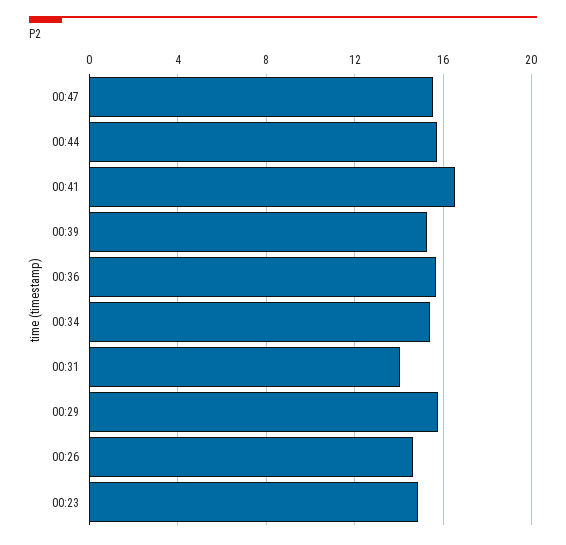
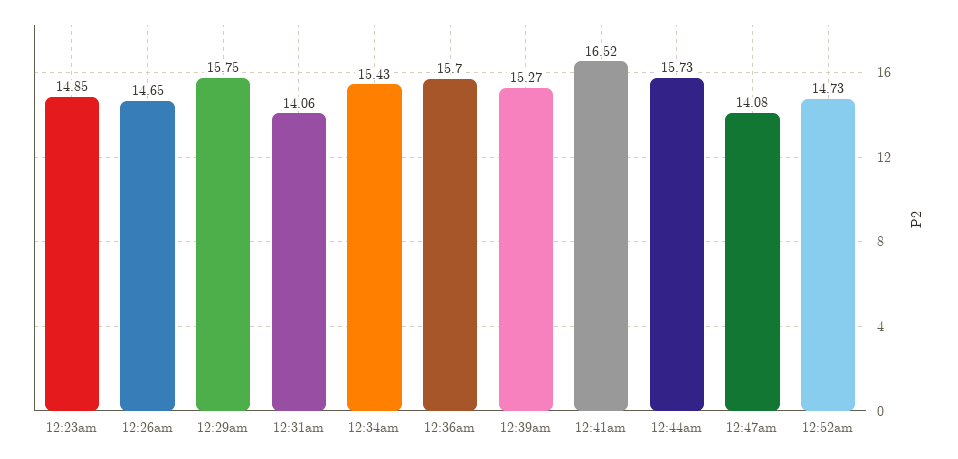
00:47: 15.5 -> 14.08
12:52am: none -> 14.73

